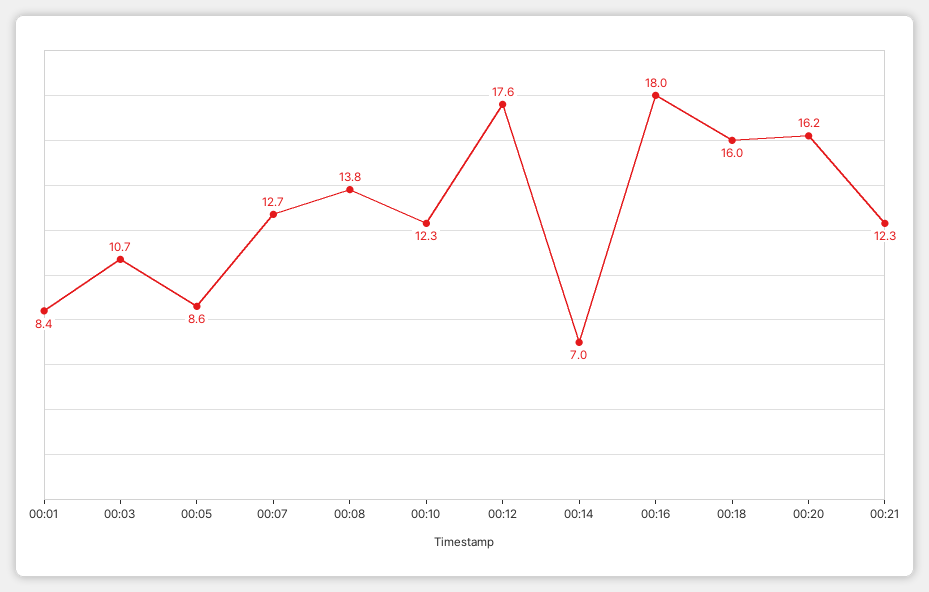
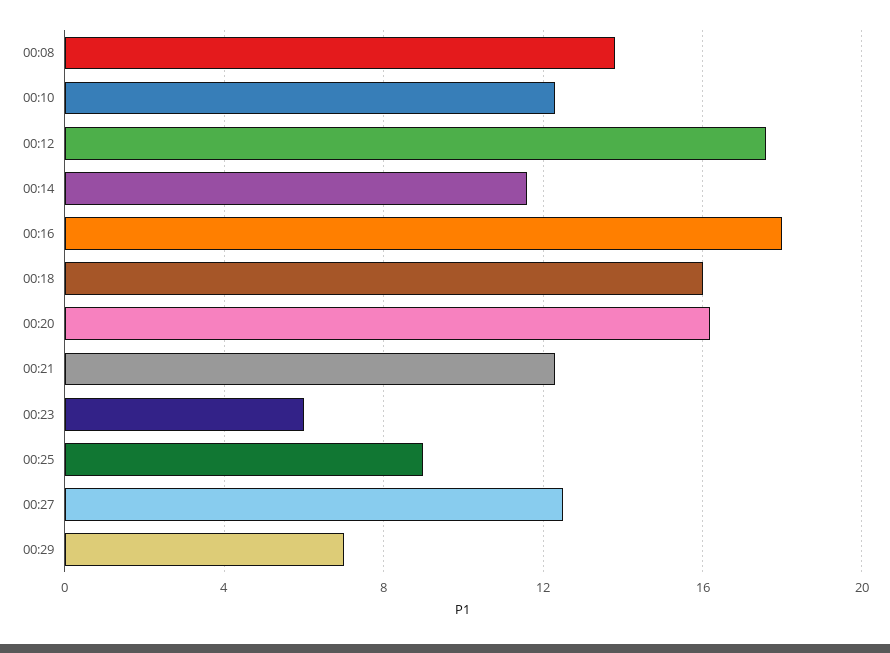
00:01: 8.4 -> none
00:03: 10.7 -> none
00:05: 8.6 -> none
00:07: 12.7 -> none
00:14: 7 -> 11.5
00:23: none -> 6
00:25: none -> 9
00:27: none -> 12.5
00:29: none -> 7

